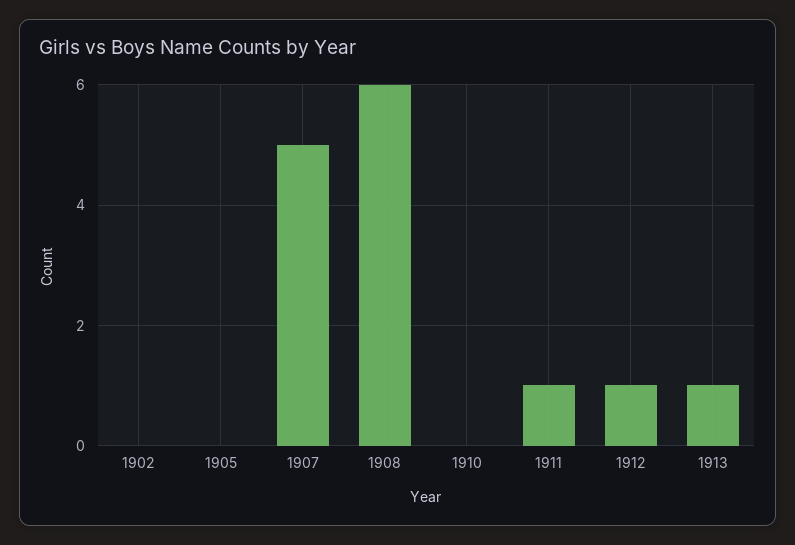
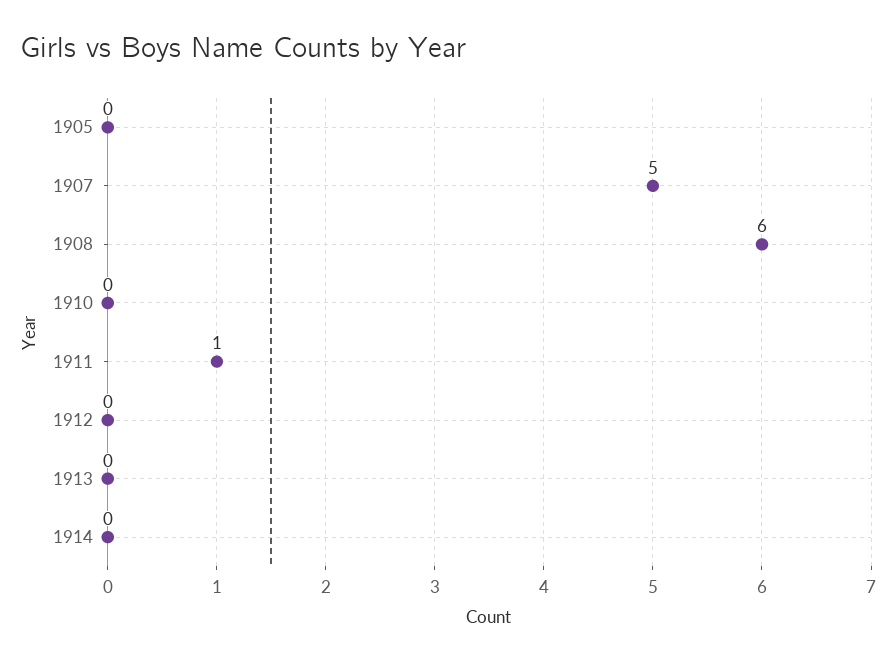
1902: 0 -> none
1912: 1 -> 0
1913: 1 -> 0
1914: none -> 0

